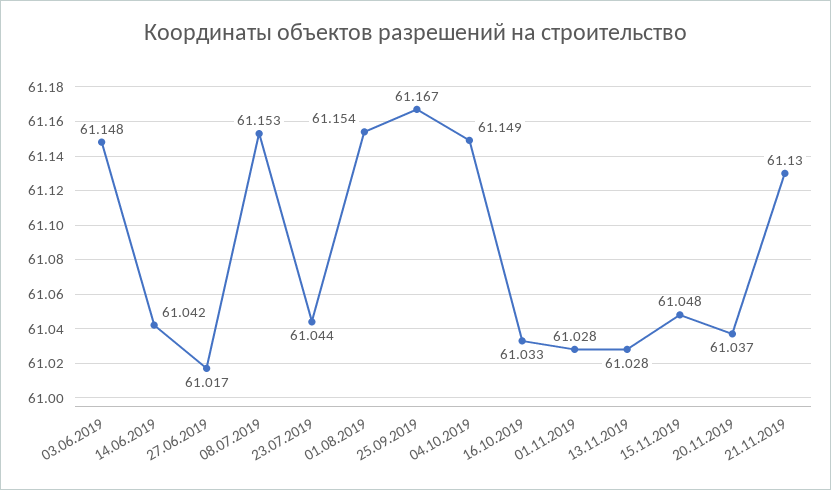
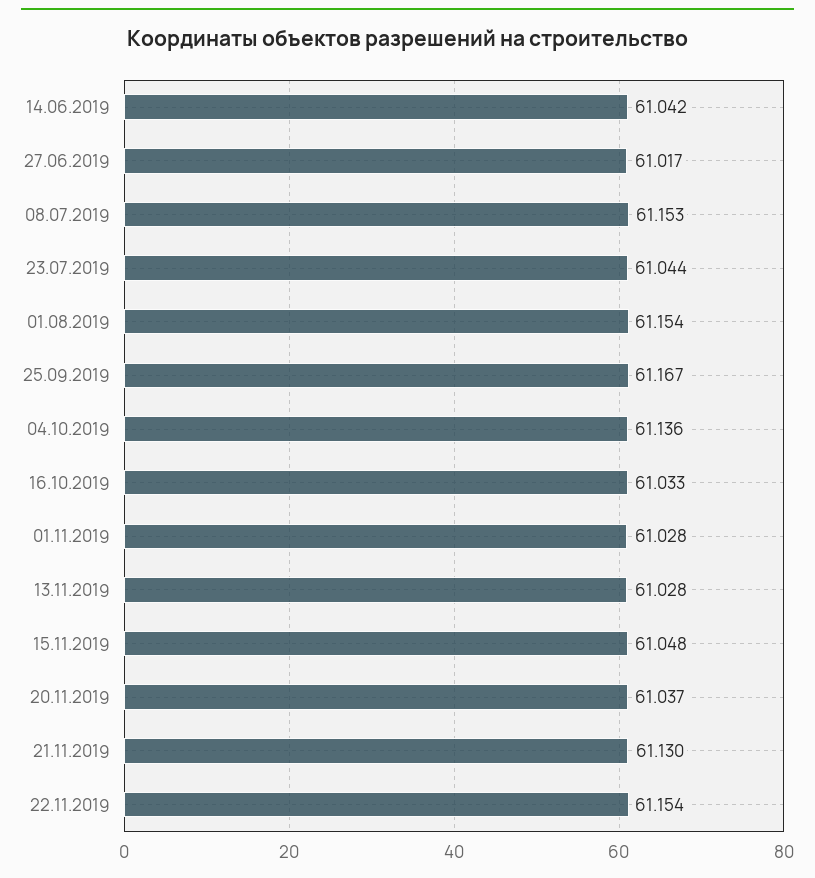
03.06.2019: 61.148 -> none
04.10.2019: 61.149 -> 61.136
22.11.2019: none -> 61.154

